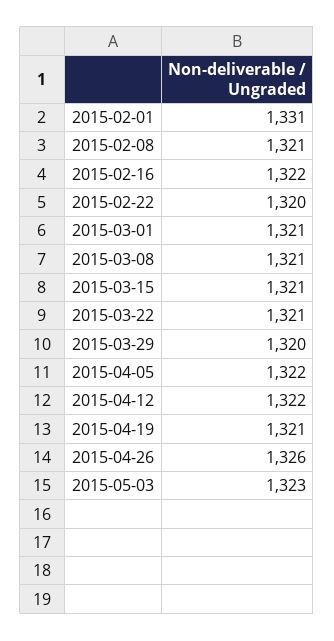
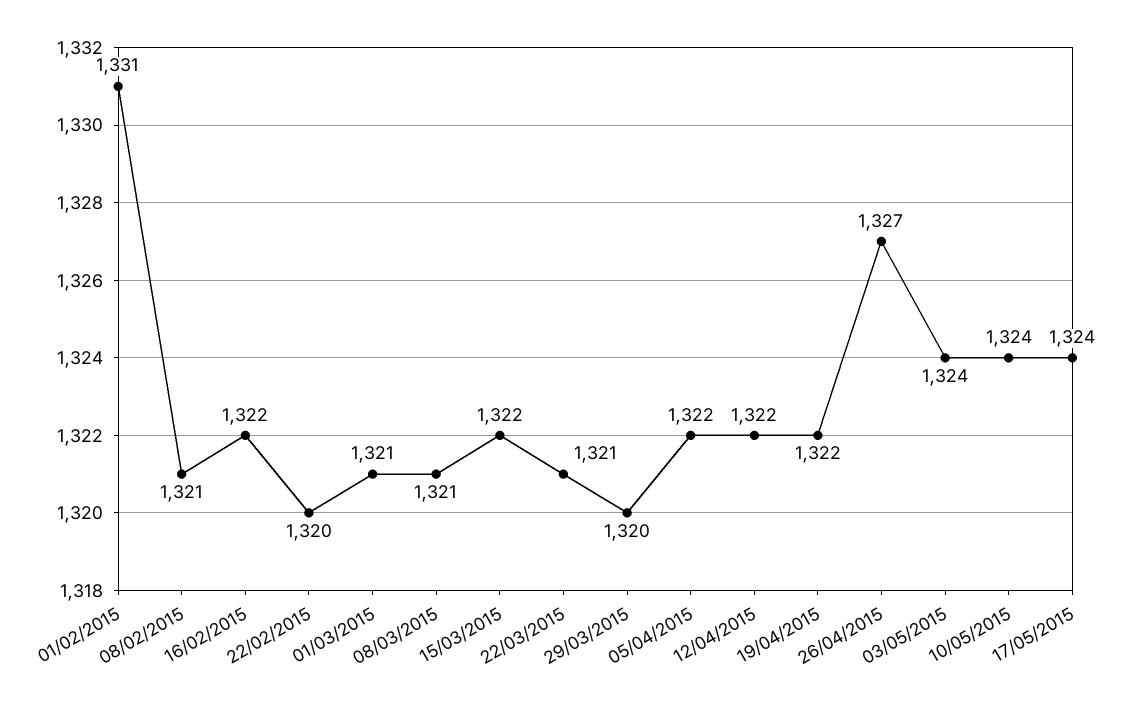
2015-03-15: 1321 -> 1322
2015-04-19: 1321 -> 1322
2015-04-26: 1326 -> 1327
2015-05-03: 1323 -> 1324
10/05/2015: none -> 1324
17/05/2015: none -> 1324

